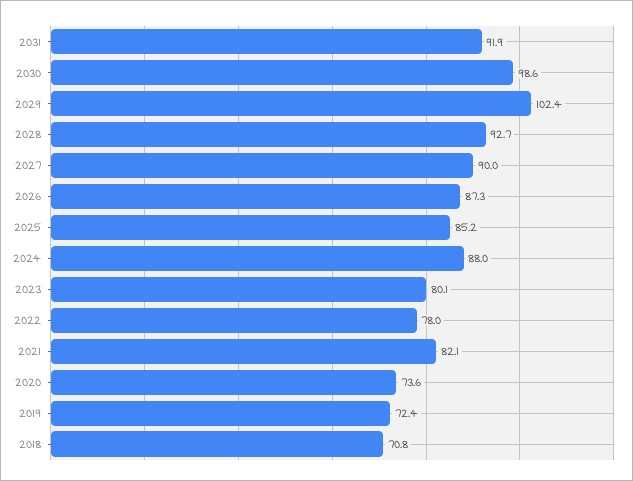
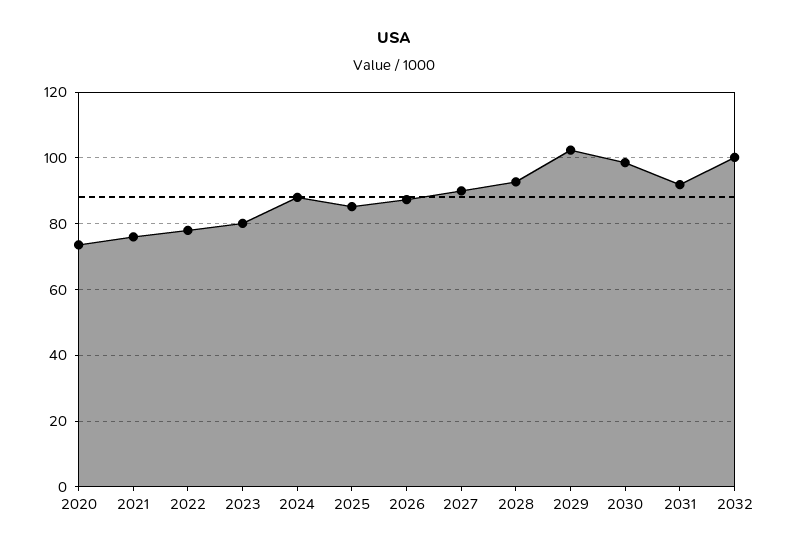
2021: 82.1 -> 76
2019: 72.4 -> none
2018: 70.8 -> none
2032: none -> 100

